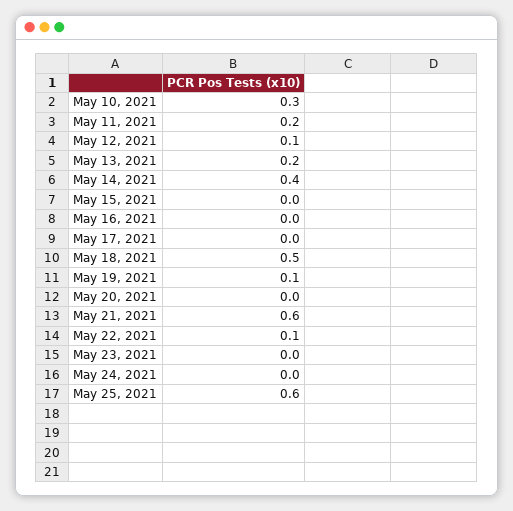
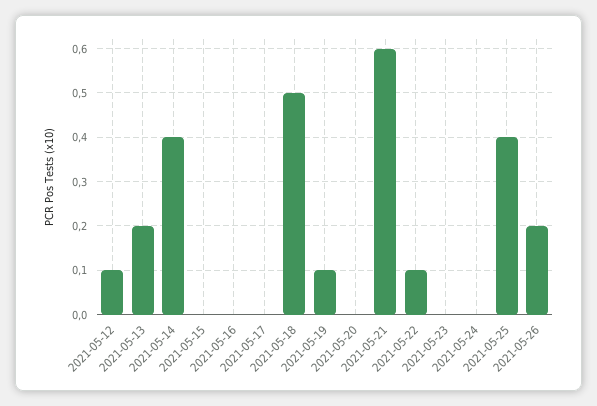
May 10, 2021: 0.3 -> none
May 11, 2021: 0.2 -> none
May 25, 2021: 0.6 -> 0.4
2021-05-26: none -> 0.2

